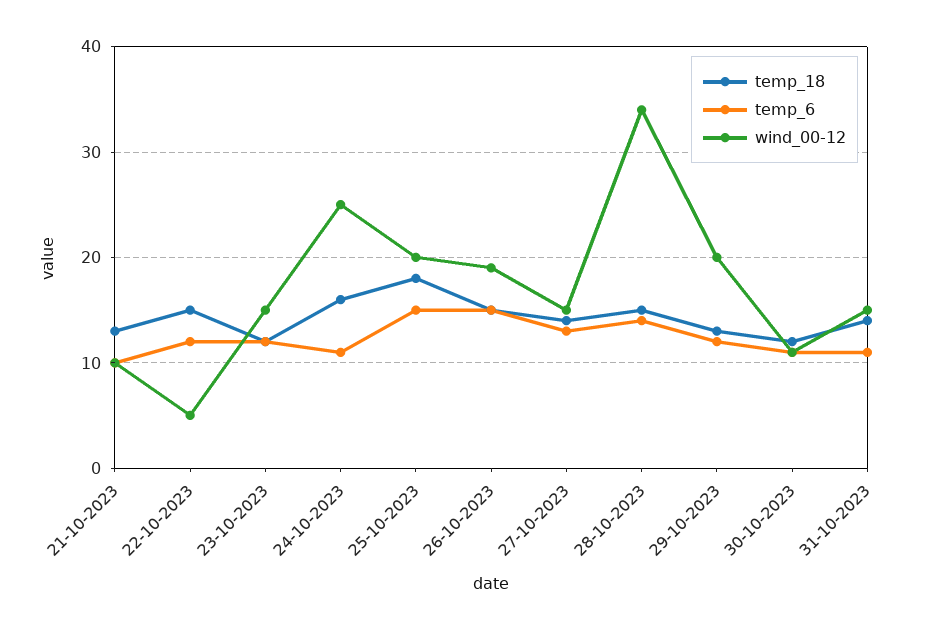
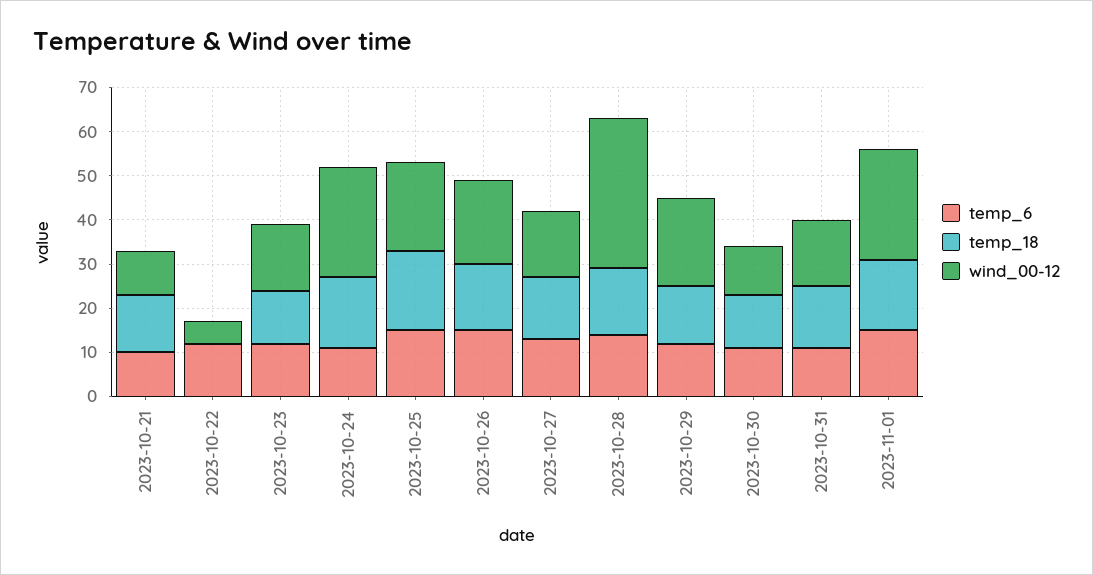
temp_18, 22-10-2023: 15 -> 0
temp_6, 2023-11-01: none -> 15
temp_18, 2023-11-01: none -> 15
wind_00-12, 2023-11-01: none -> 25

